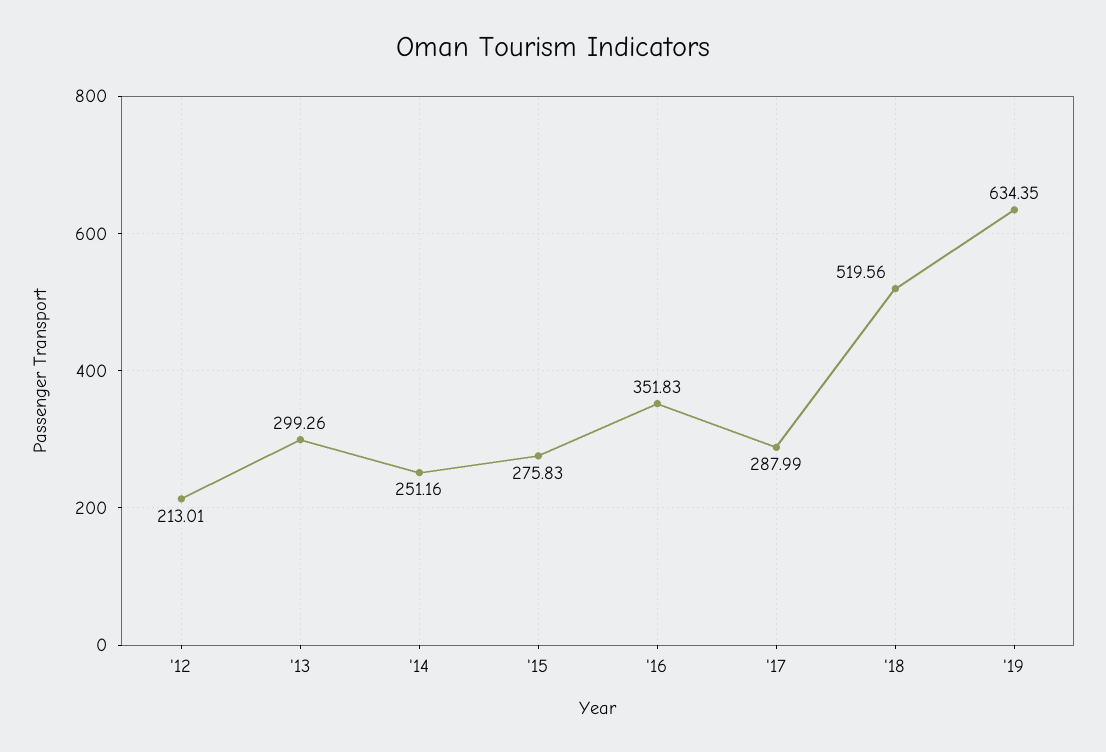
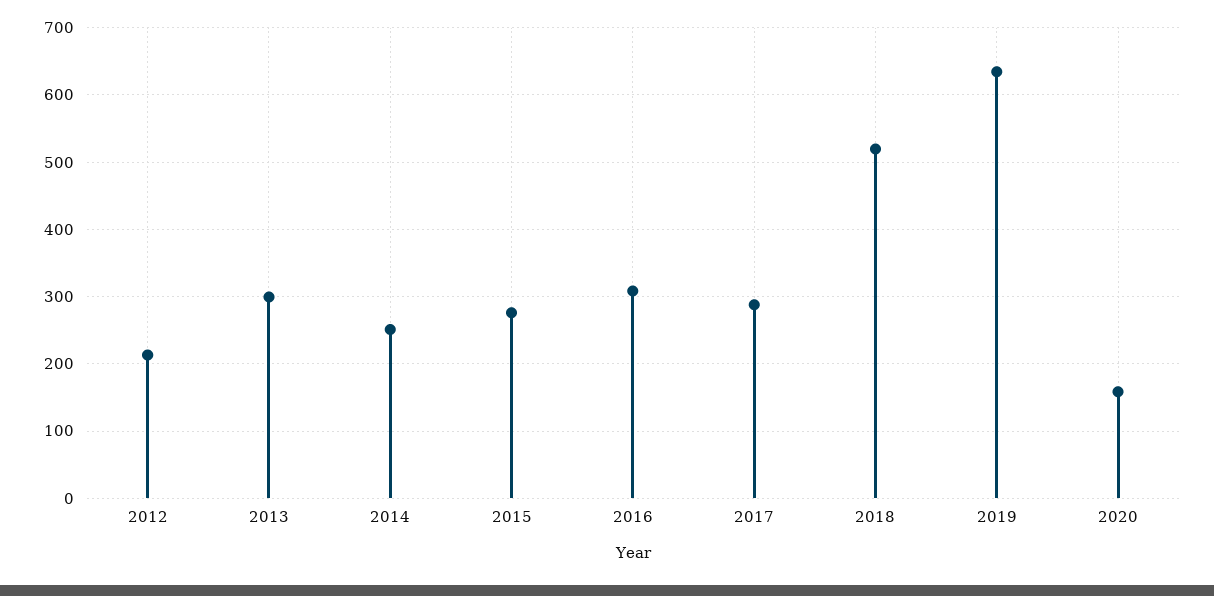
'16: 351.83 -> 310
2020: none -> 160

